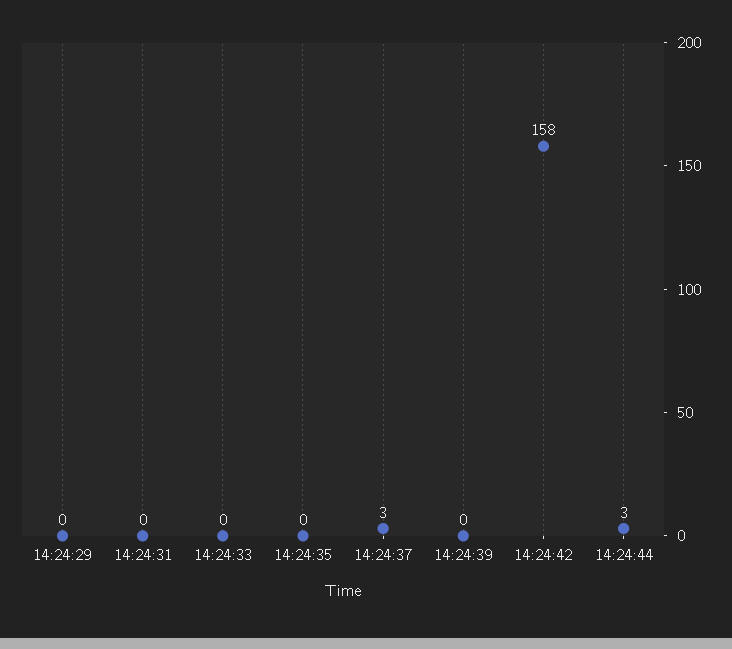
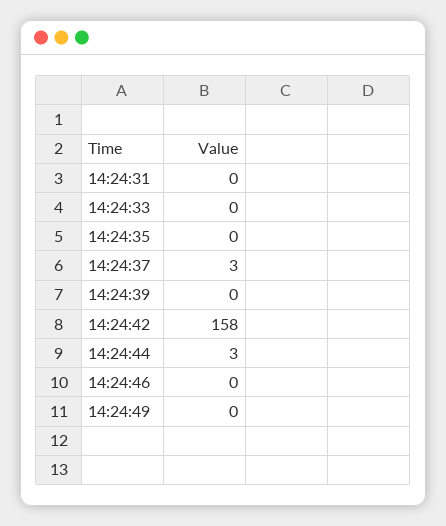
14:24:29: 0 -> none
14:24:46: none -> 0
14:24:49: none -> 0

